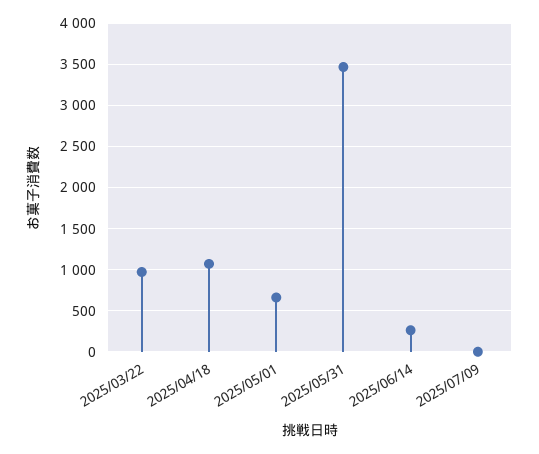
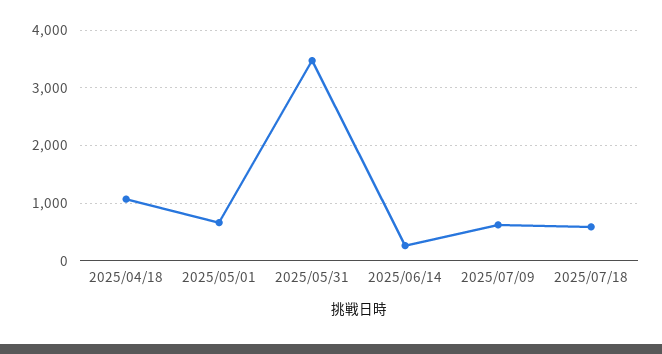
2025/03/22: 1000 -> none
2025/07/09: 0 -> 600
2025/07/18: none -> 600

